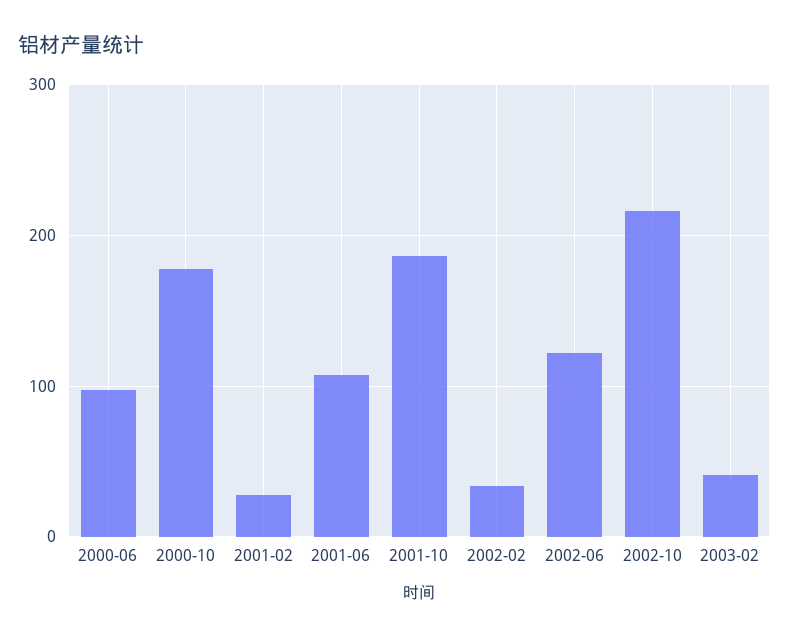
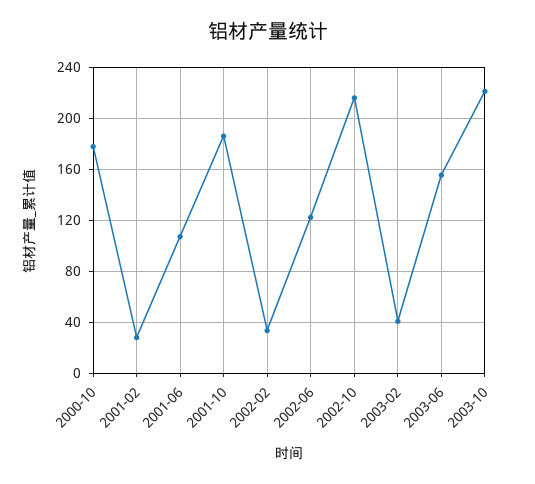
2000-06: 100 -> none
2003-06: none -> 155
2003-10: none -> 220

